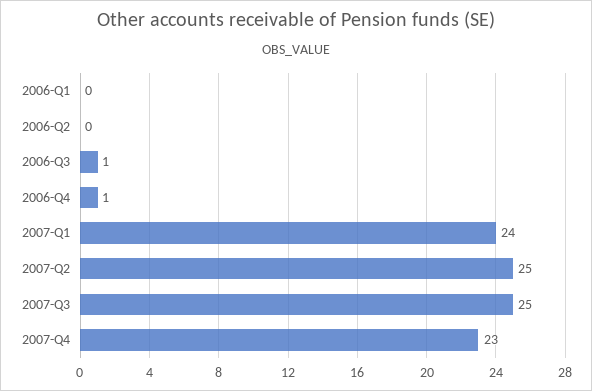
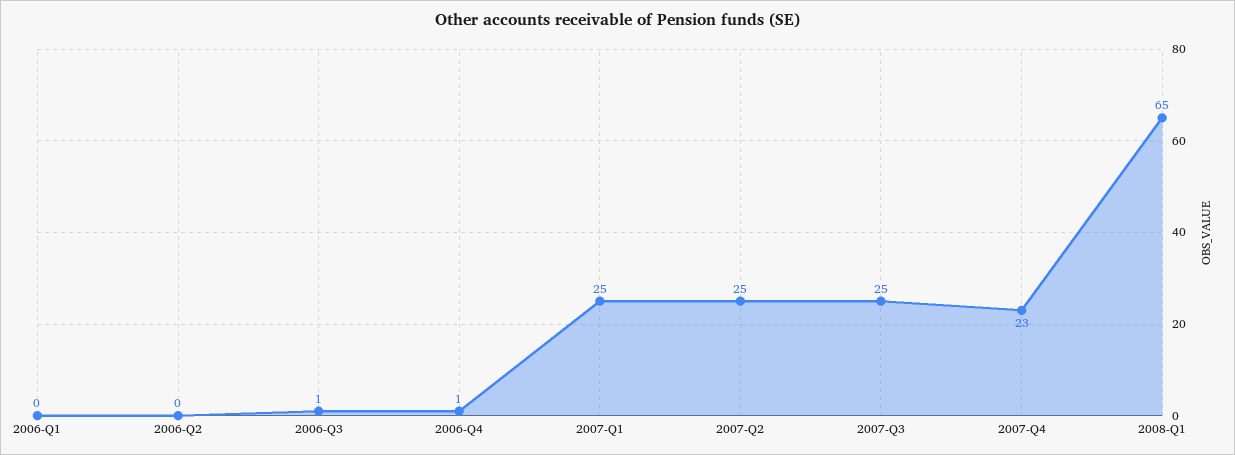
2007-Q1: 24 -> 25
2008-Q1: none -> 65

